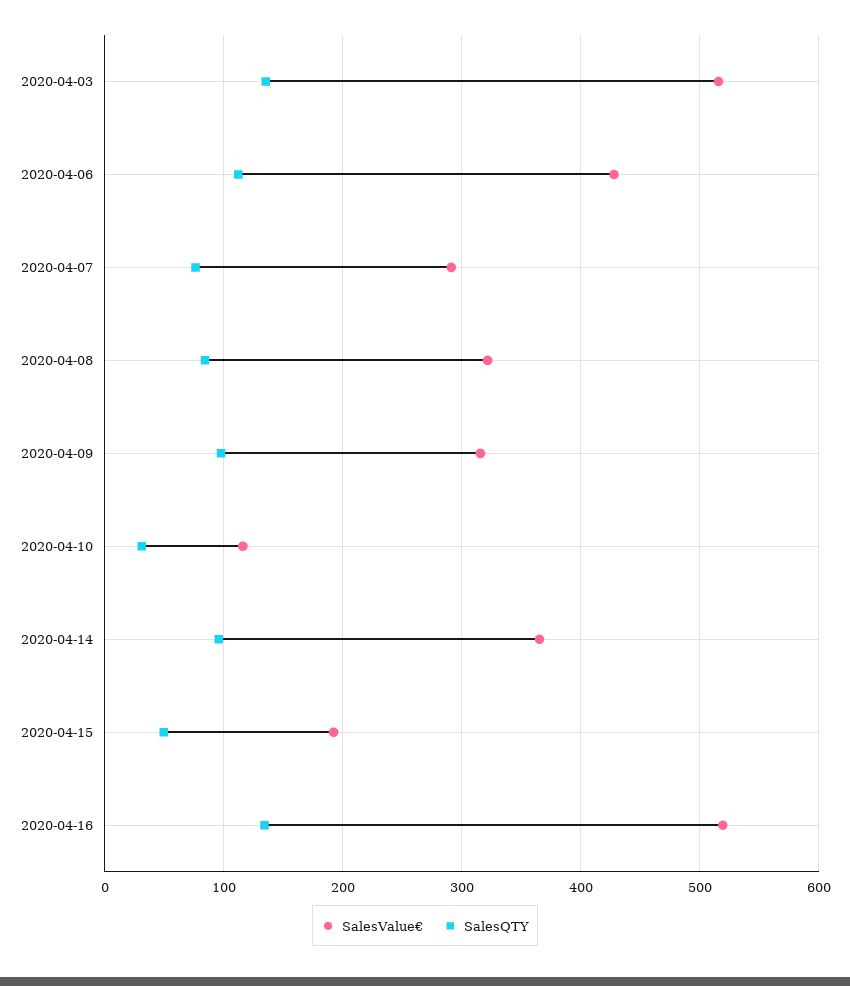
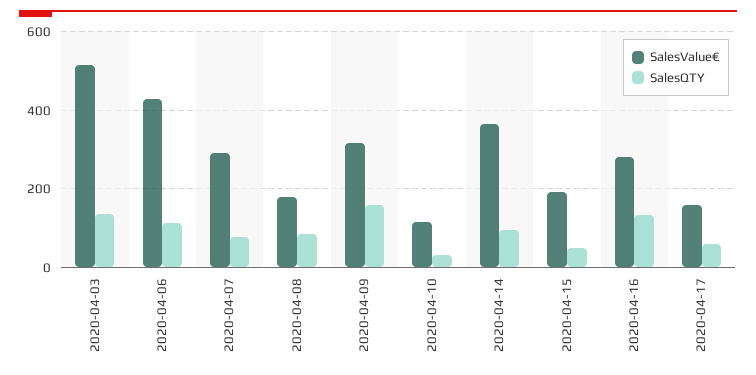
SalesValue€, 2020-04-08: 320 -> 180
SalesQTY, 2020-04-09: 100 -> 160
SalesValue€, 2020-04-16: 520 -> 280
SalesValue€, 2020-04-17: none -> 160
SalesQTY, 2020-04-17: none -> 60

